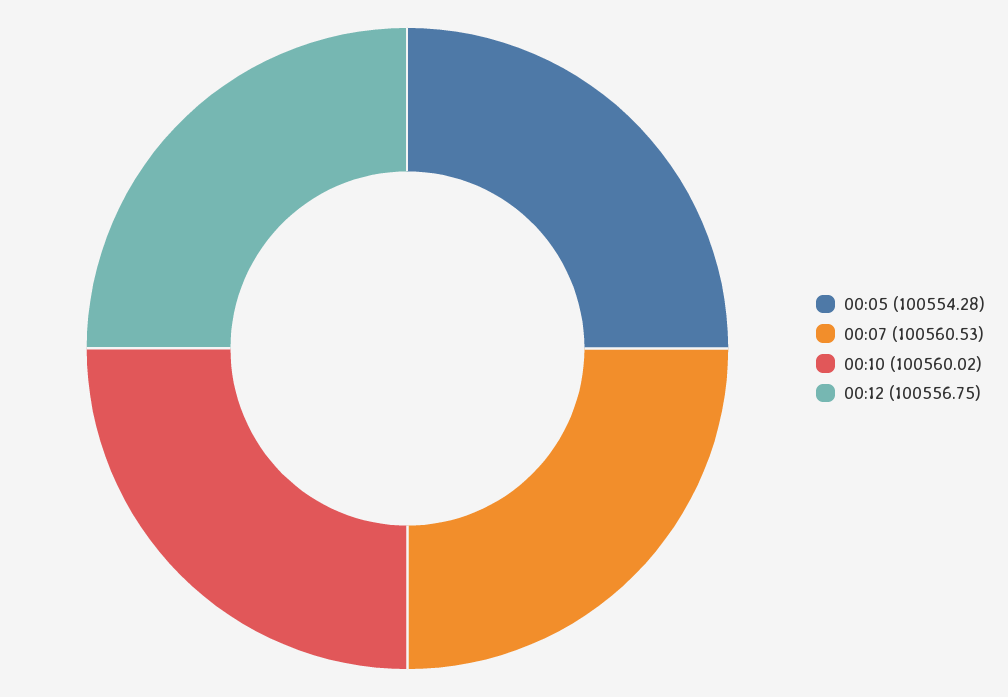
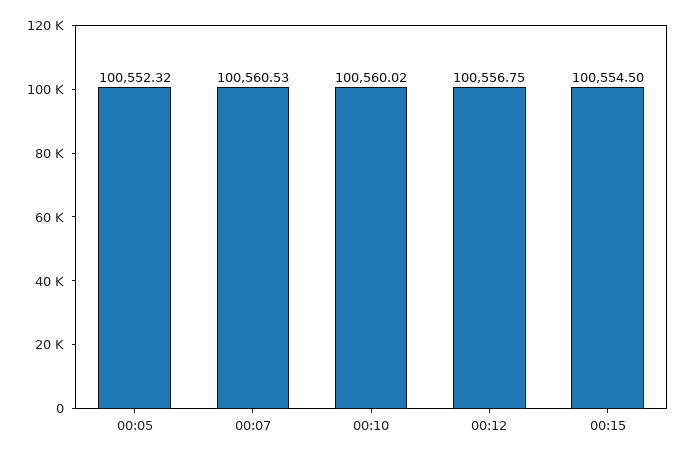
00:05: 100554.28 -> 100552.32
00:15: none -> 100554.5

